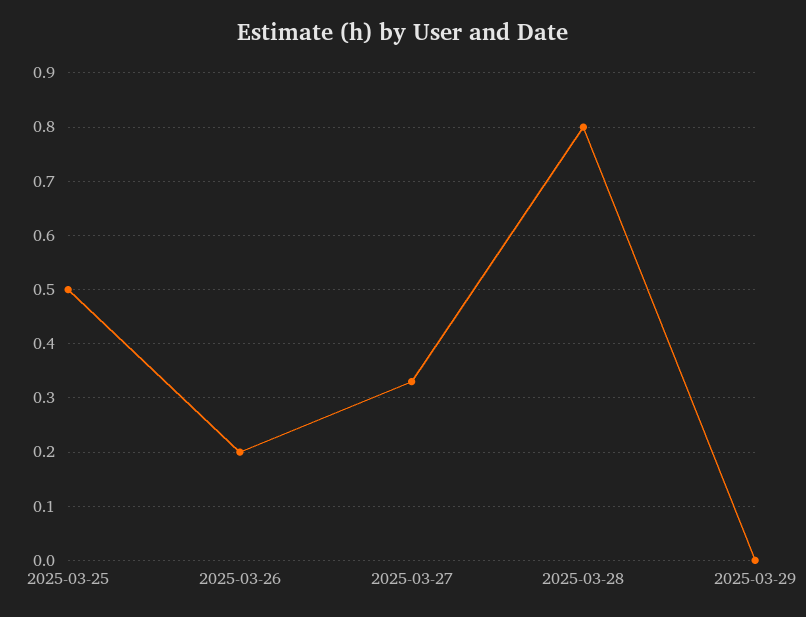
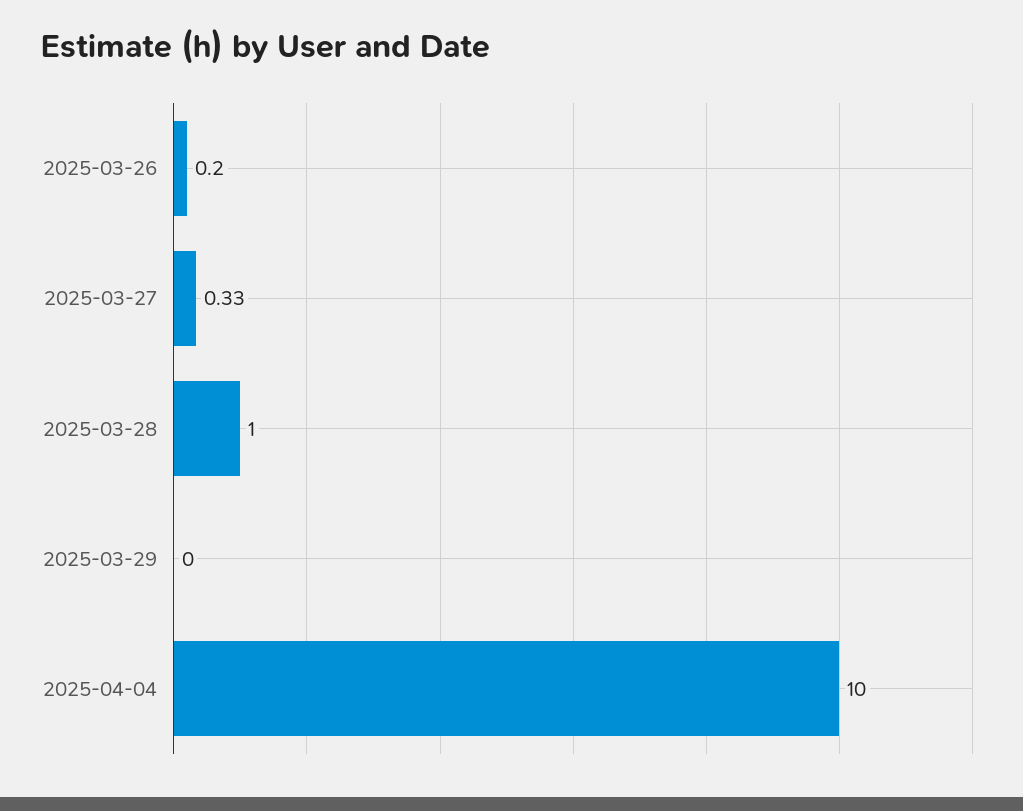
2025-03-25: 0.5 -> none
2025-03-28: 0.8 -> 1
2025-04-04: none -> 10

